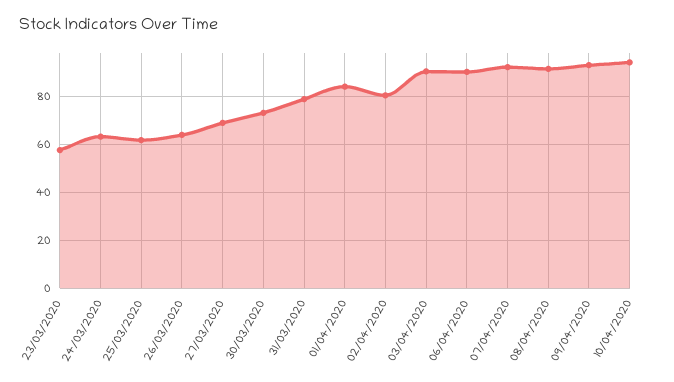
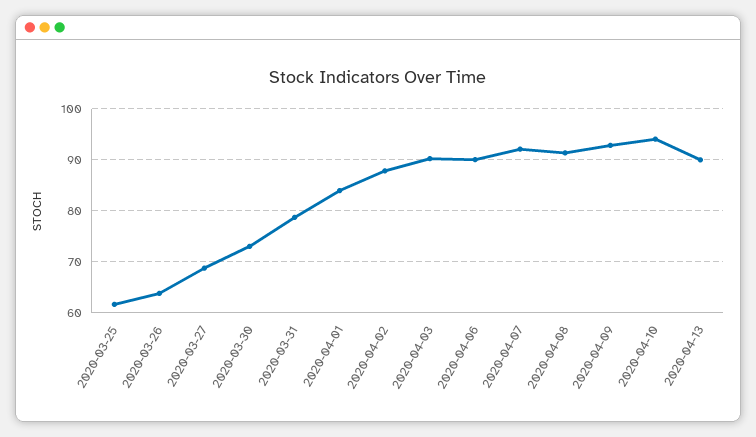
23/03/2020: 57.5 -> none
24/03/2020: 62.5 -> none
02/04/2020: 80 -> 88
2020-04-13: none -> 90

